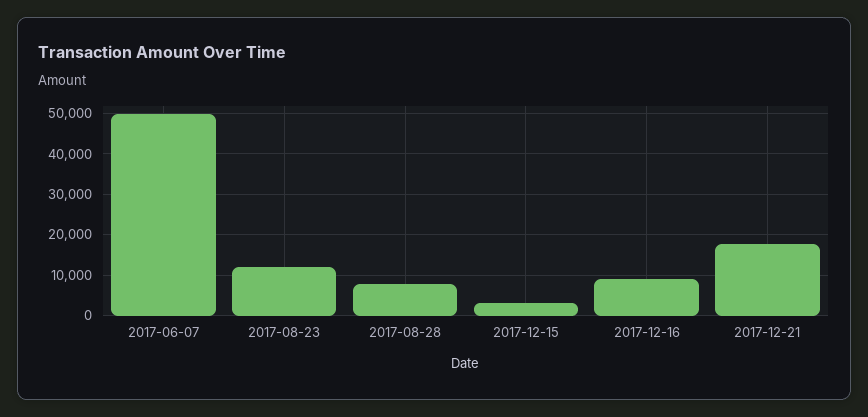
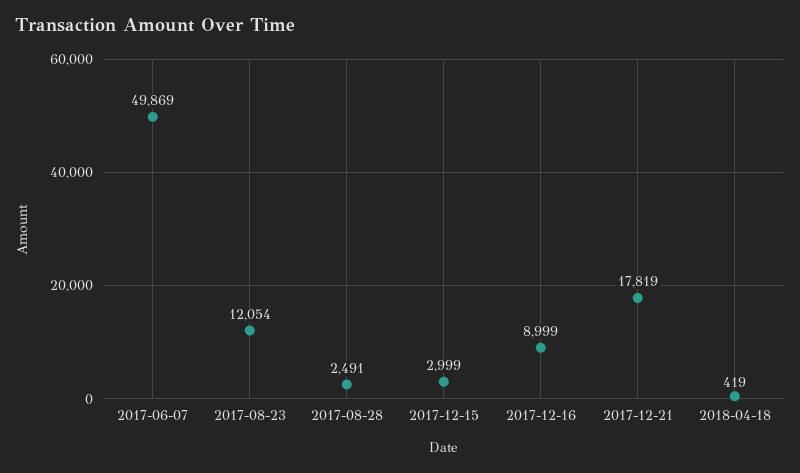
2017-08-28: 8000 -> 2491
2018-04-18: none -> 419

